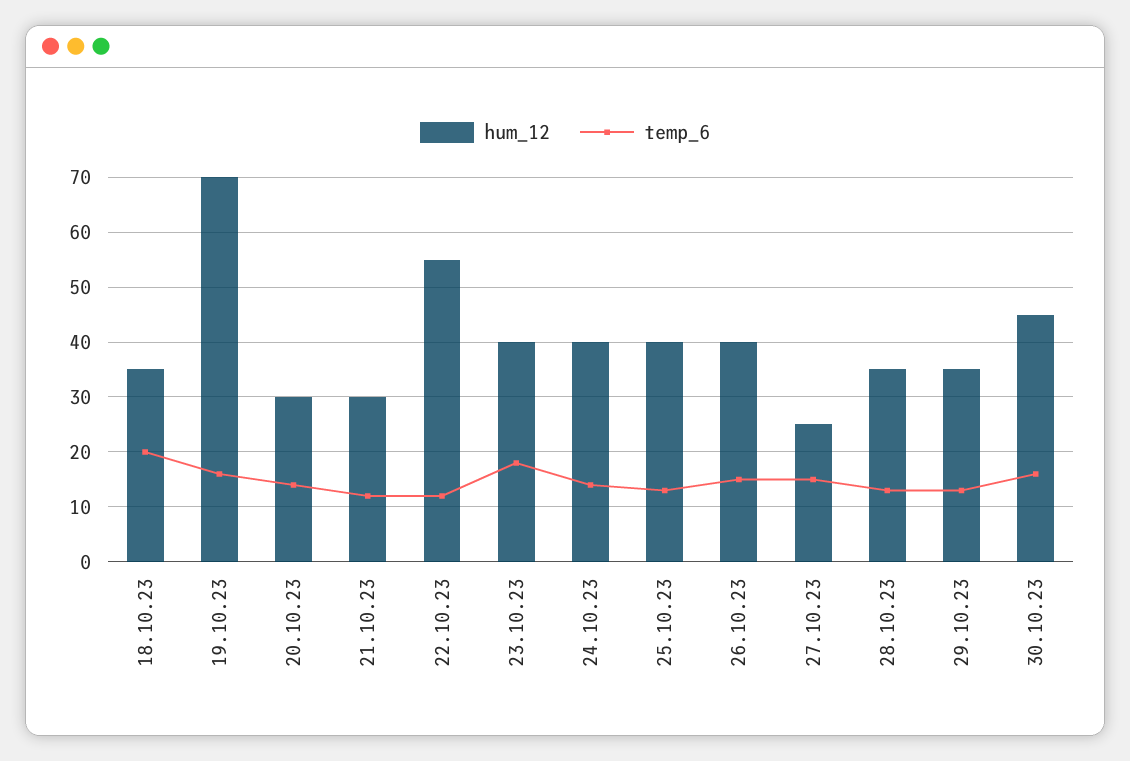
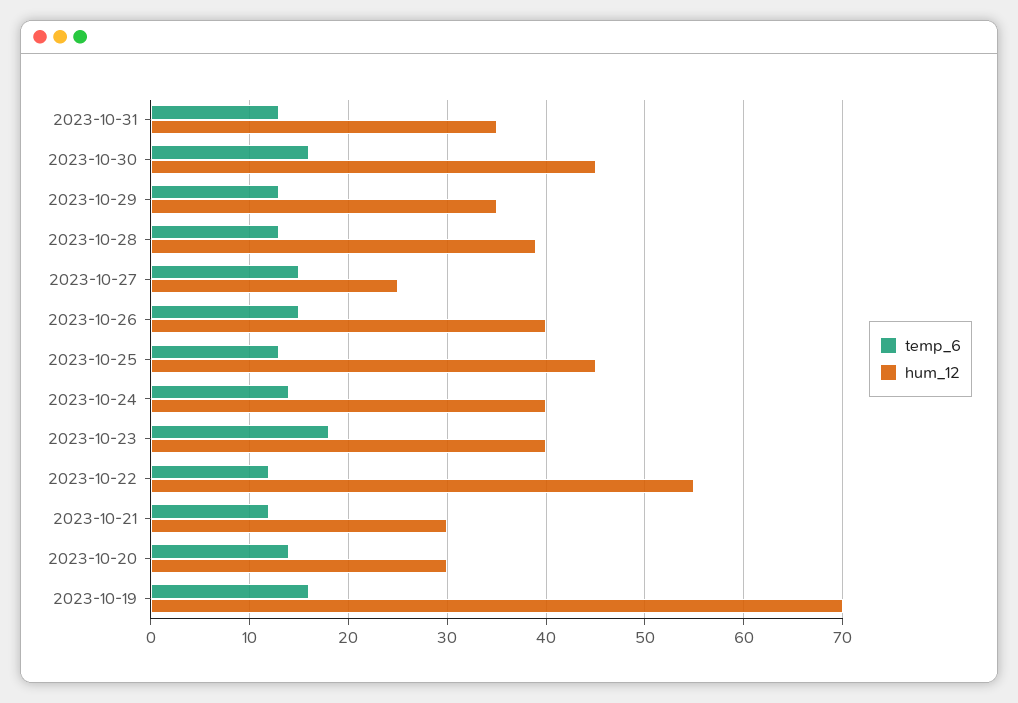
hum_12, 18.10.23: 35 -> none
temp_6, 18.10.23: 20 -> none
hum_12, 25.10.23: 40 -> 45
hum_12, 28.10.23: 35 -> 39
temp_6, 2023-10-31: none -> 13
hum_12, 2023-10-31: none -> 35

